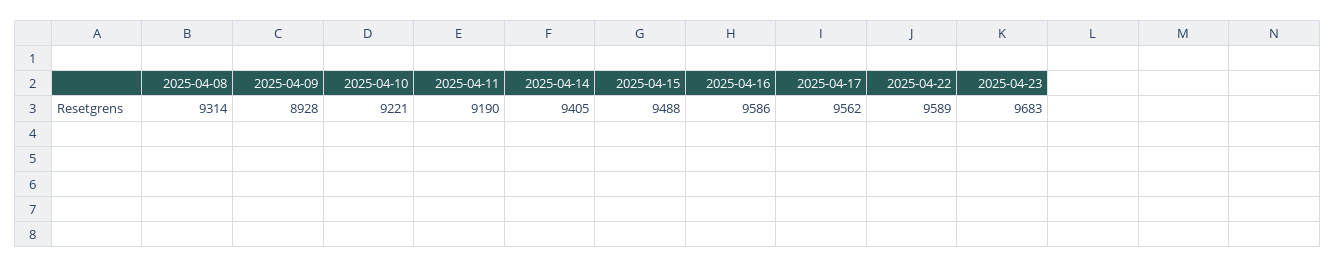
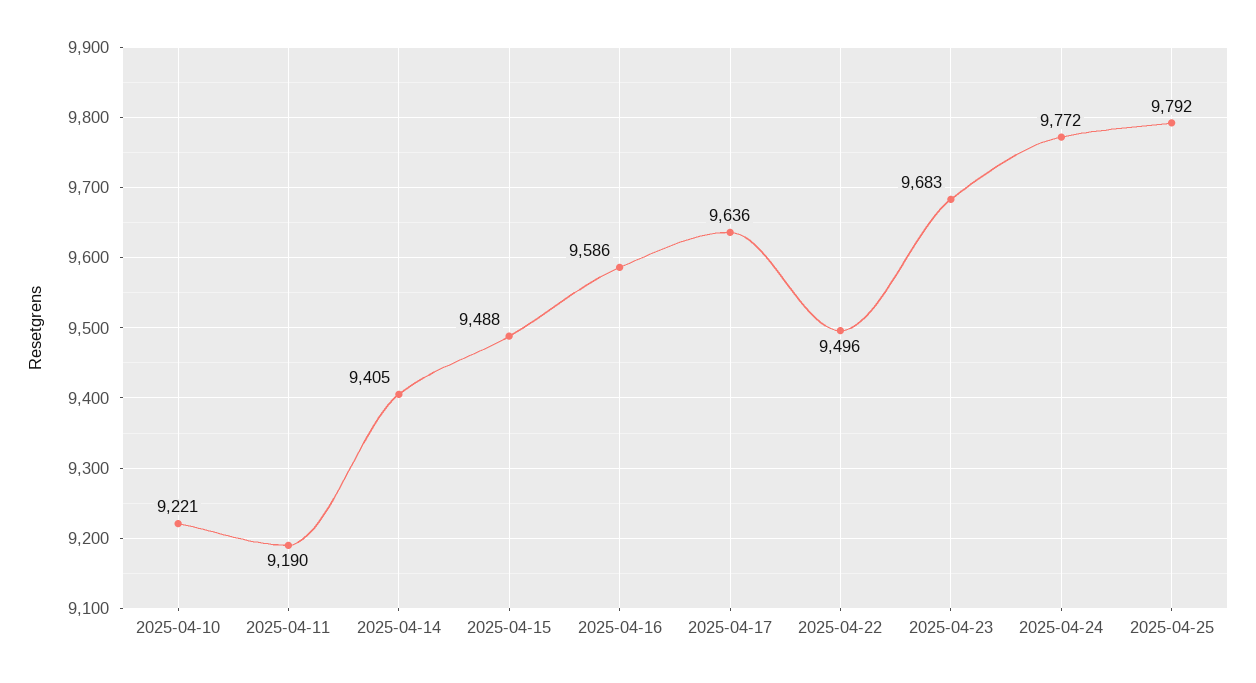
2025-04-08: 9314 -> none
2025-04-09: 8928 -> none
2025-04-17: 9562 -> 9636
2025-04-22: 9589 -> 9496
2025-04-24: none -> 9772
2025-04-25: none -> 9792

